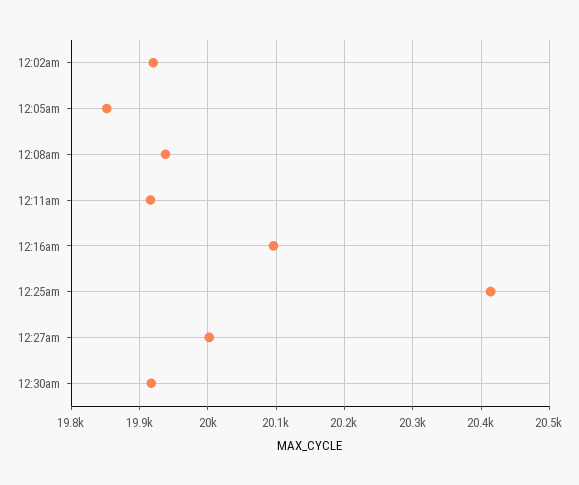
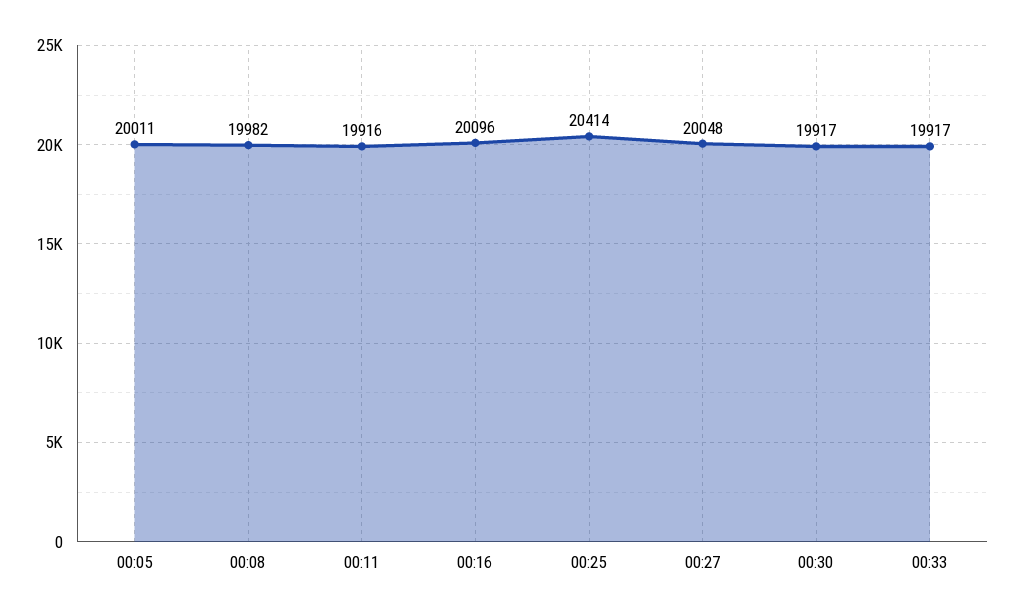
12:02am: 19920 -> none
12:05am: 19850 -> 20011
12:08am: 19940 -> 19982
12:27am: 20000 -> 20048
00:33: none -> 19917

